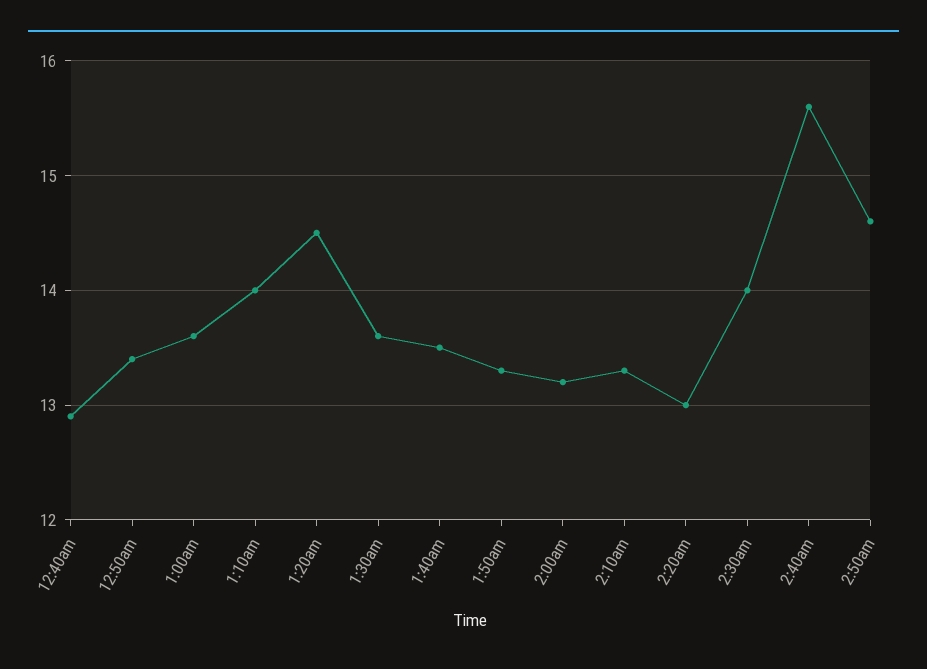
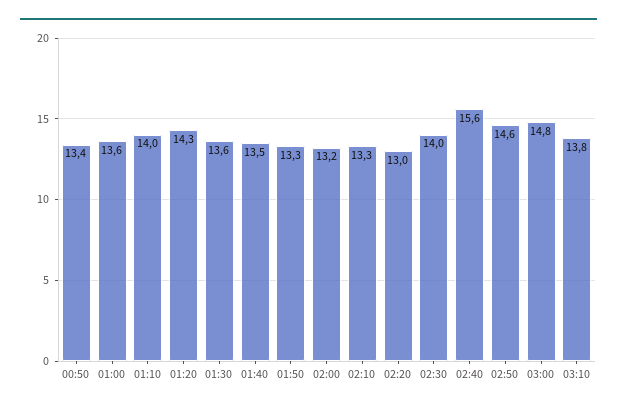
12:40am: 12.9 -> none
1:20am: 14.5 -> 14.3
03:00: none -> 14.8
03:10: none -> 13.8

